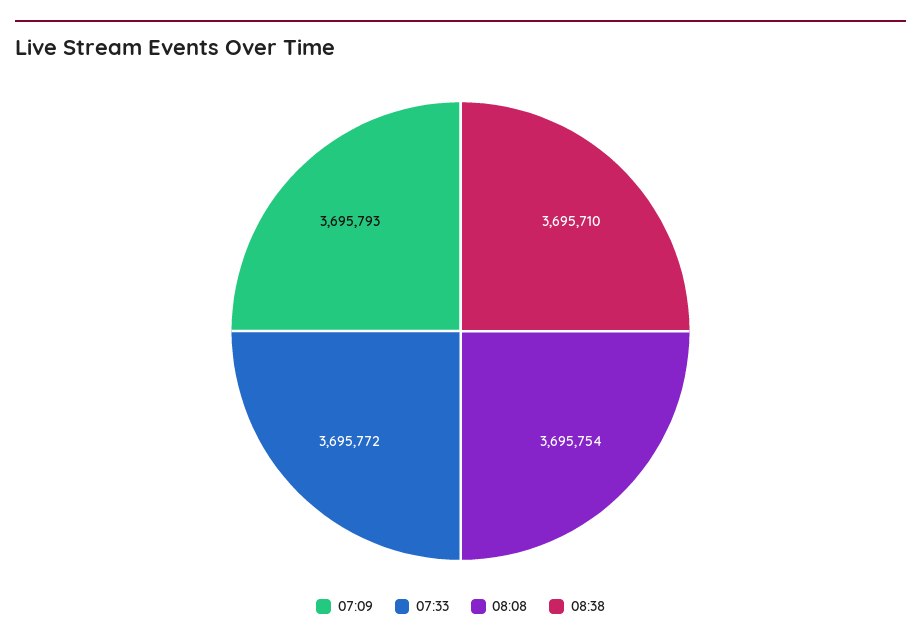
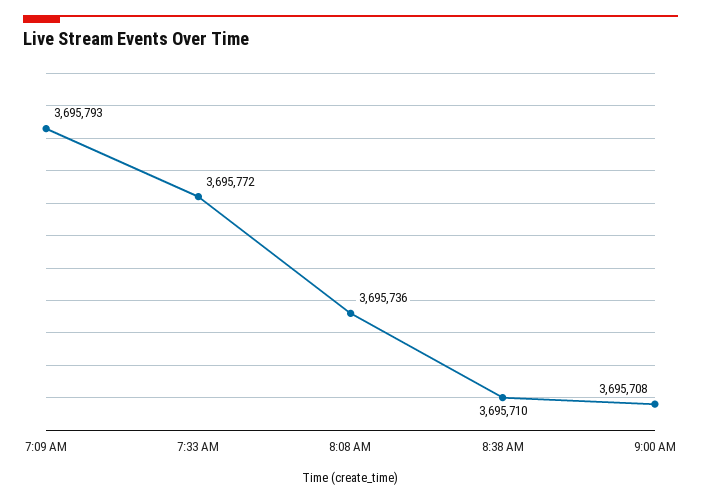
08:08: 3695754 -> 3695736
9:00 AM: none -> 3695708

